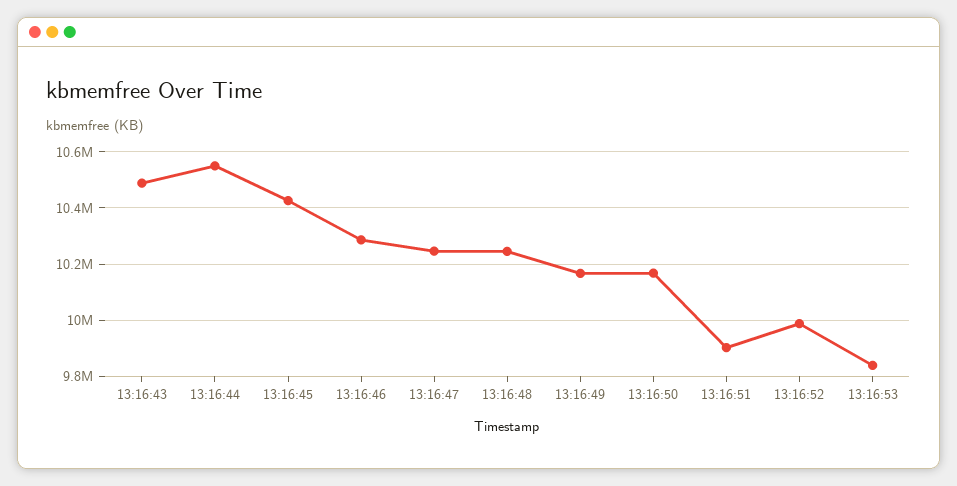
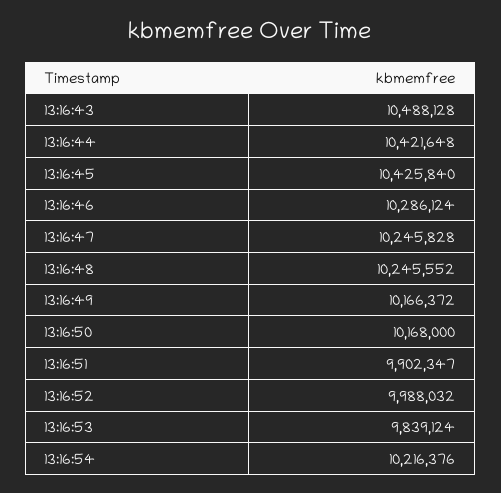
13:16:44: 10550000 -> 10421648
13:16:54: none -> 10216376

